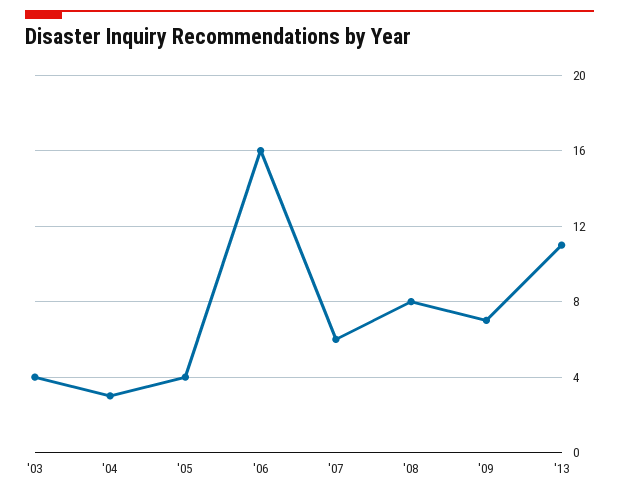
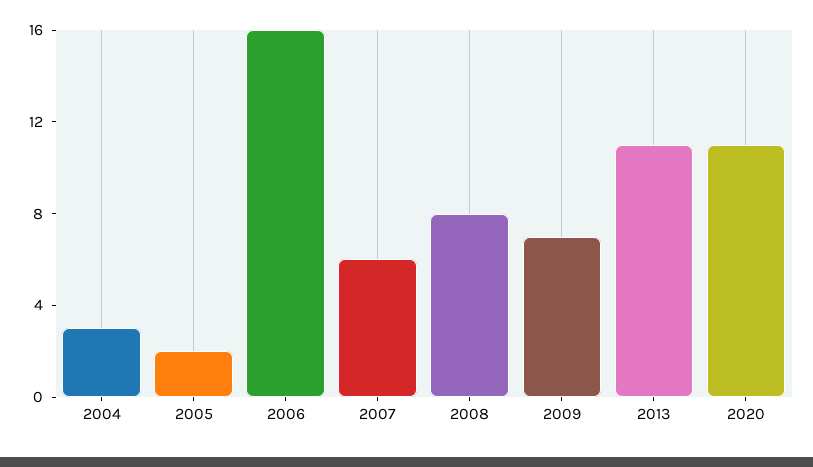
'03: 4 -> none
'05: 4 -> 2
2020: none -> 11

